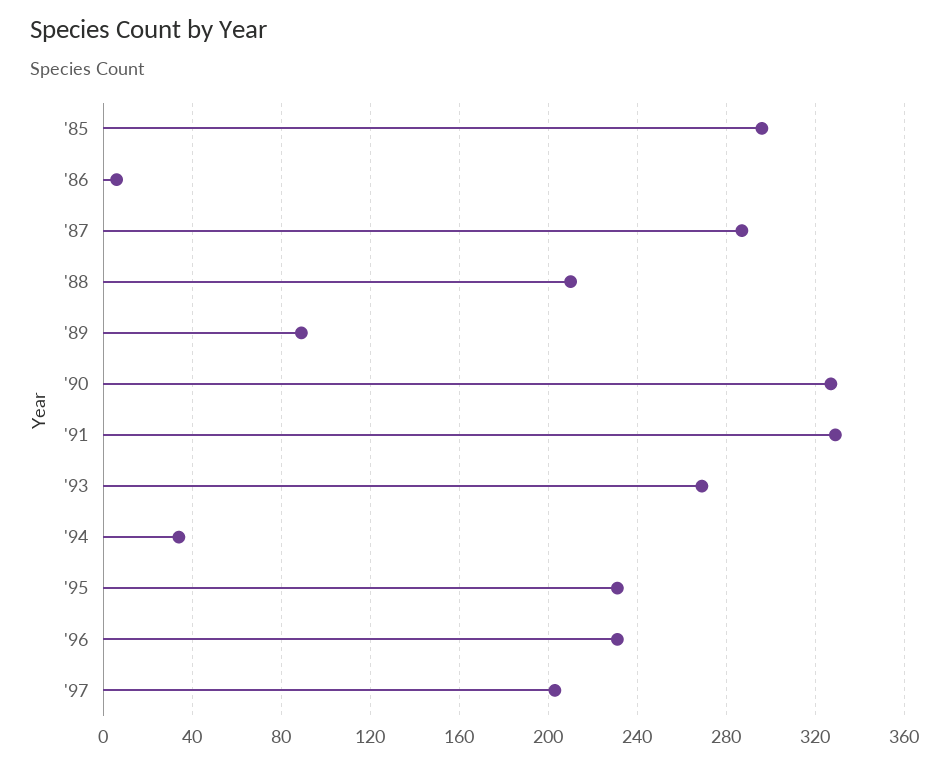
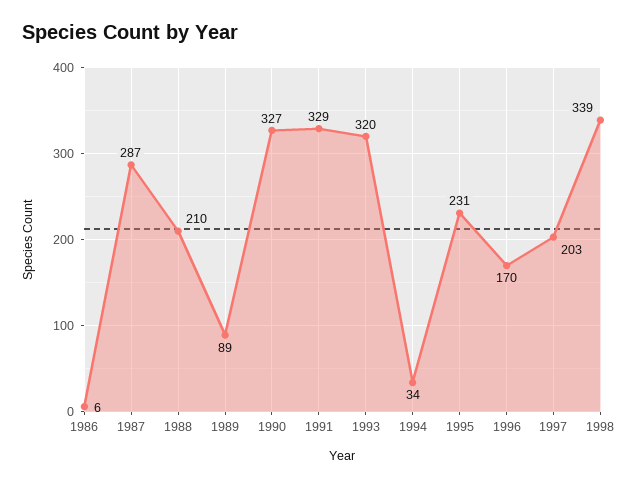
'85: 295 -> none
'93: 270 -> 320
'96: 230 -> 170
1998: none -> 339

